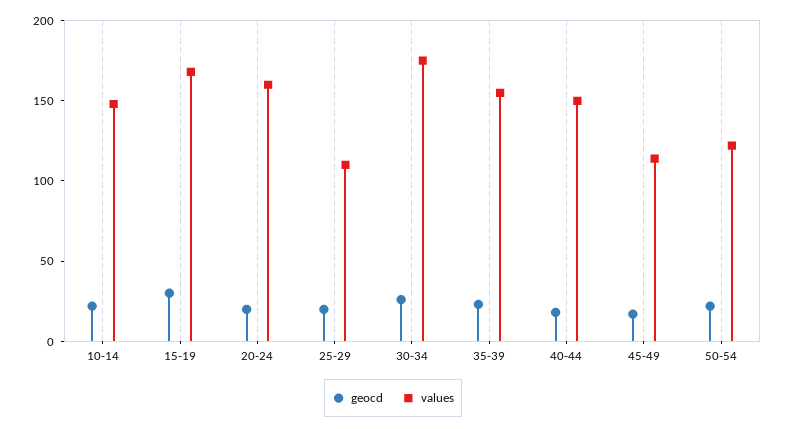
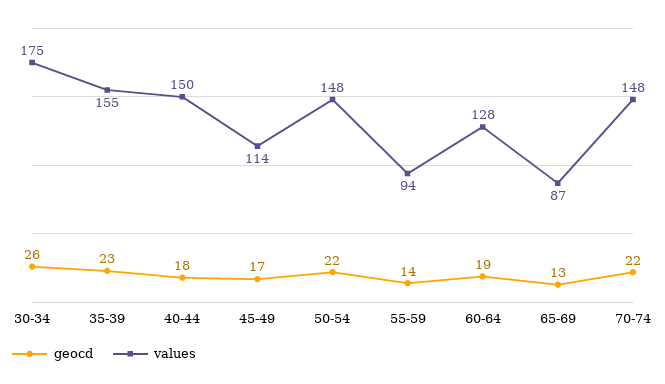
geocd, 10-14: 20 -> none
values, 10-14: 150 -> none
geocd, 15-19: 30 -> none
values, 15-19: 170 -> none
geocd, 20-24: 20 -> none
values, 20-24: 160 -> none
geocd, 25-29: 20 -> none
values, 25-29: 110 -> none
values, 50-54: 120 -> 148
geocd, 55-59: none -> 14
values, 55-59: none -> 94
geocd, 60-64: none -> 19
values, 60-64: none -> 128
geocd, 65-69: none -> 13
values, 65-69: none -> 87
geocd, 70-74: none -> 22
values, 70-74: none -> 148

